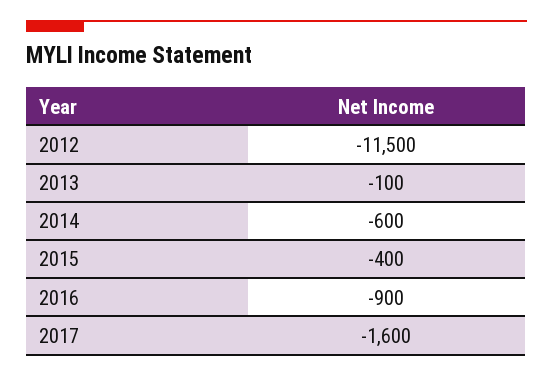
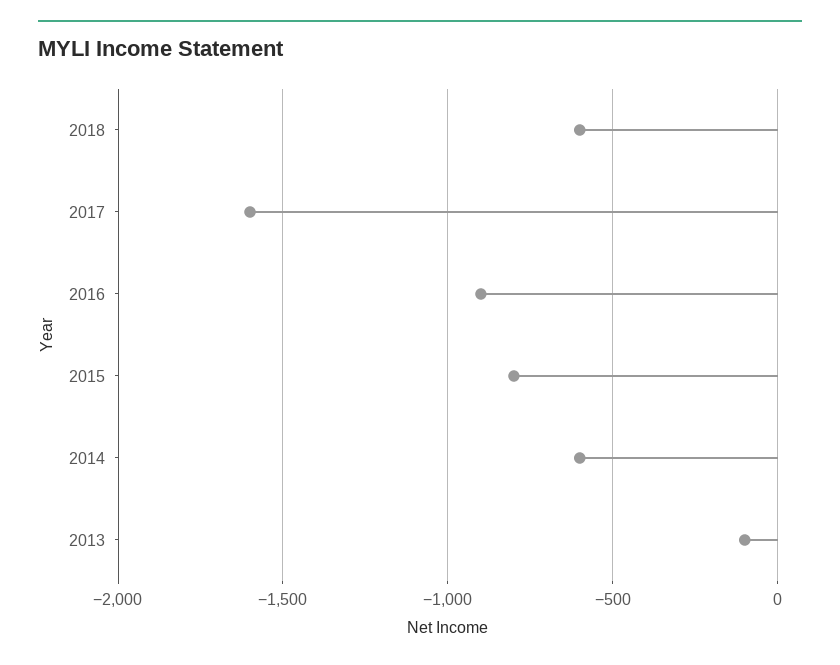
2012: -11500 -> none
2015: -400 -> -800
2018: none -> -600

